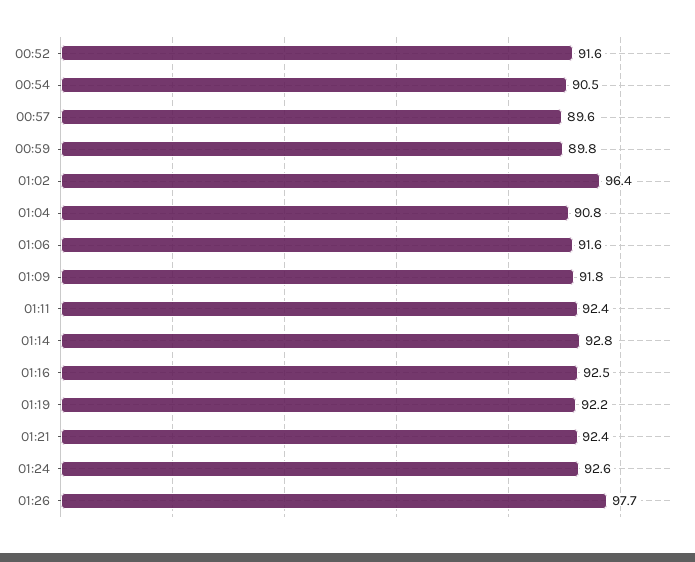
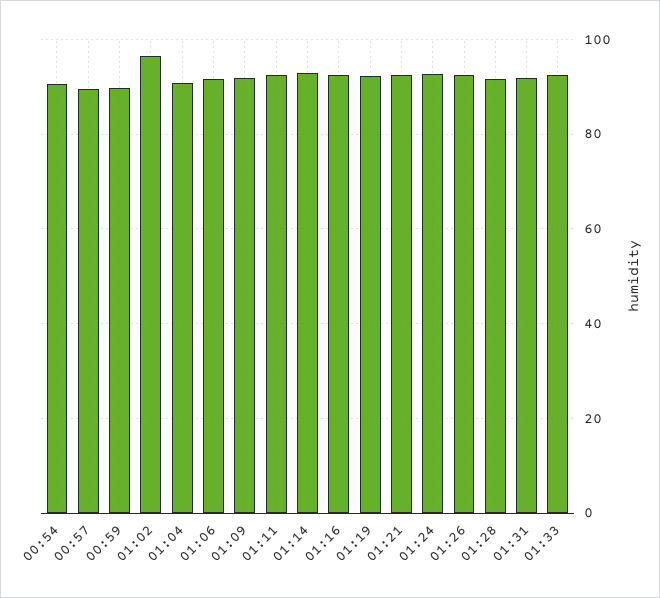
00:52: 91.6 -> none
01:26: 97.7 -> 92
01:28: none -> 92
01:31: none -> 92
01:33: none -> 92

